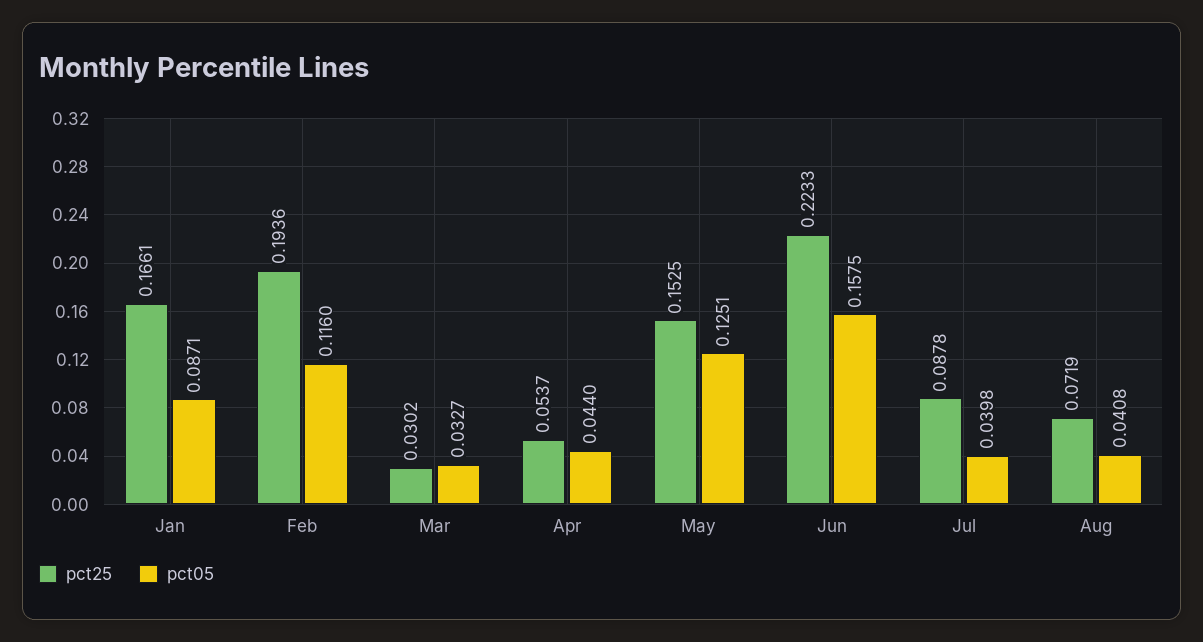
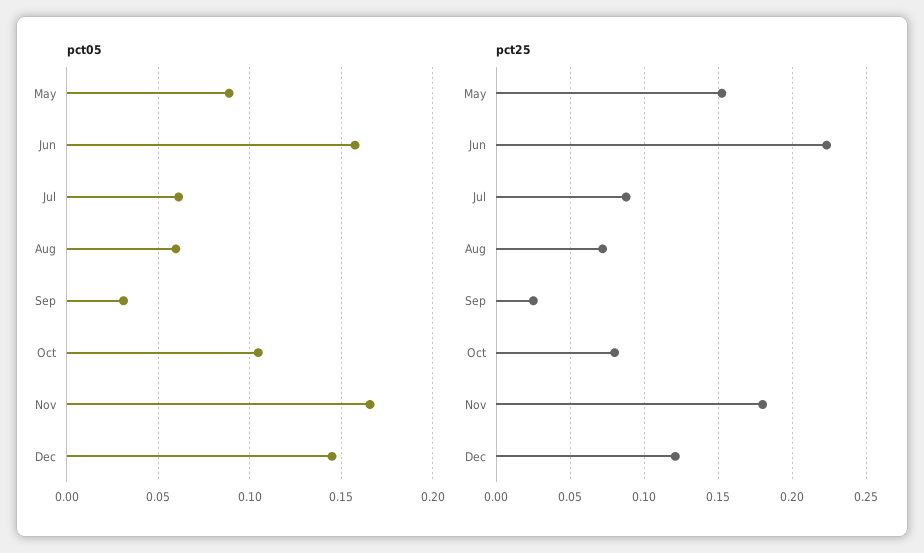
pct25, Jan: 0.1661 -> none
pct05, Jan: 0.0871 -> none
pct25, Feb: 0.1936 -> none
pct05, Feb: 0.116 -> none
pct25, Mar: 0.0302 -> none
pct05, Mar: 0.0327 -> none
pct25, Apr: 0.0537 -> none
pct05, Apr: 0.044 -> none
pct05, May: 0.1251 -> 0.09
pct05, Jul: 0.0398 -> 0.06
pct05, Aug: 0.0408 -> 0.06
pct05, Sep: none -> 0.03
pct05, Oct: none -> 0.105
pct05, Nov: none -> 0.165
pct05, Dec: none -> 0.145
pct25, Sep: none -> 0.025
pct25, Oct: none -> 0.08
pct25, Nov: none -> 0.18
pct25, Dec: none -> 0.12

